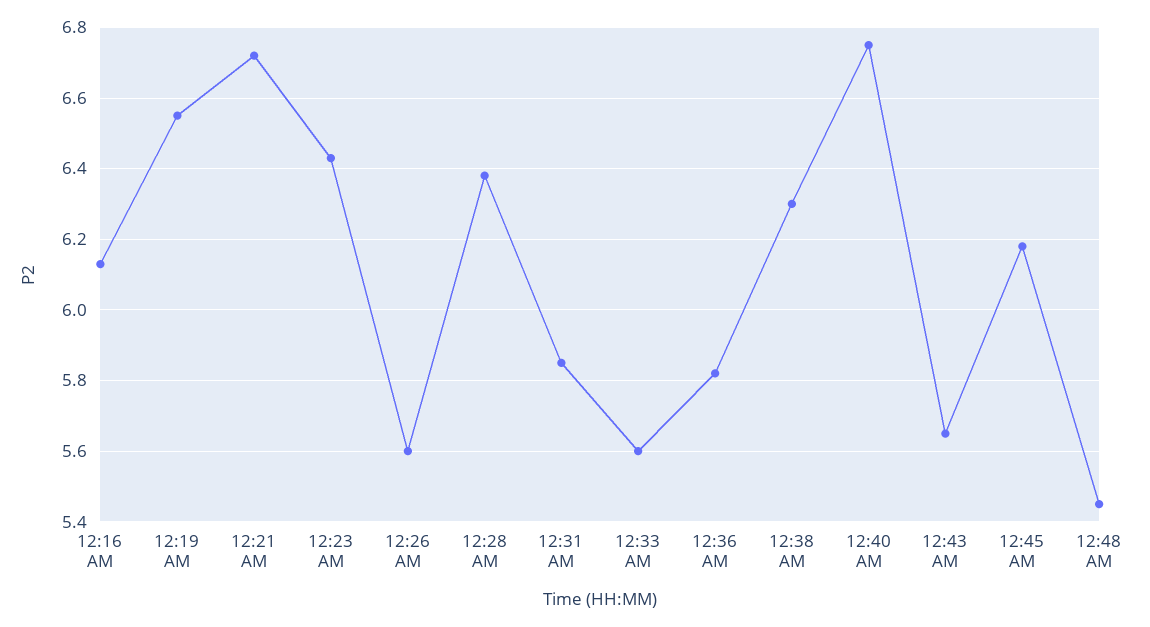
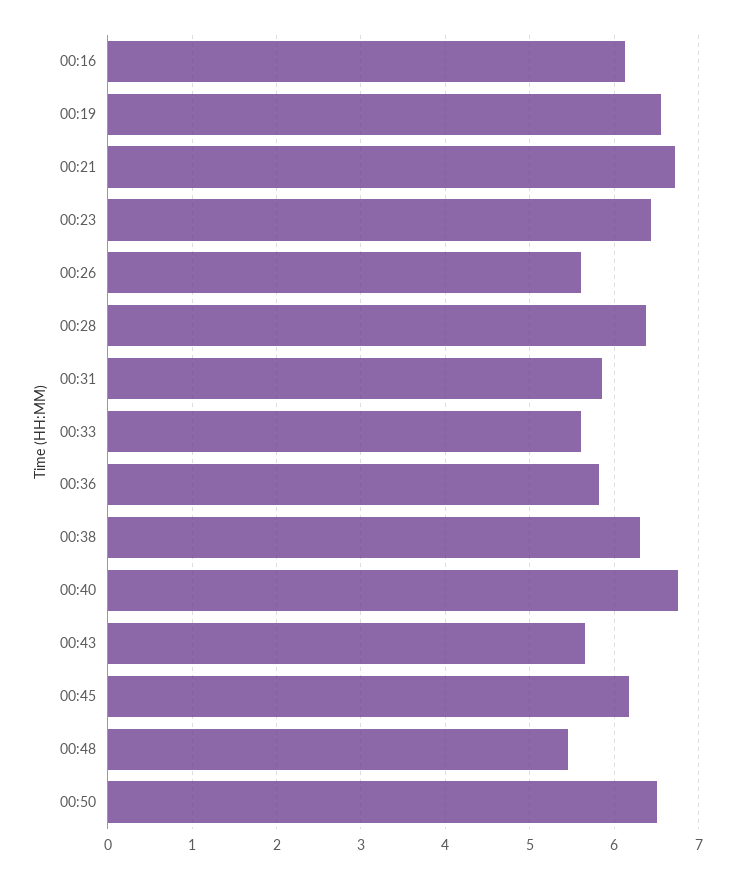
00:50: none -> 6.5

